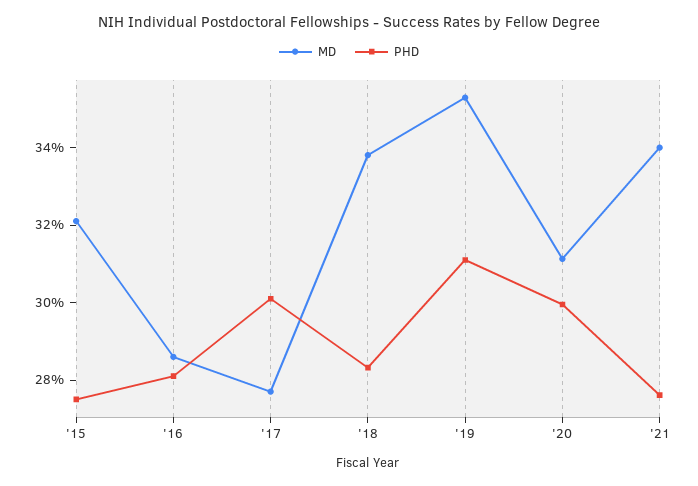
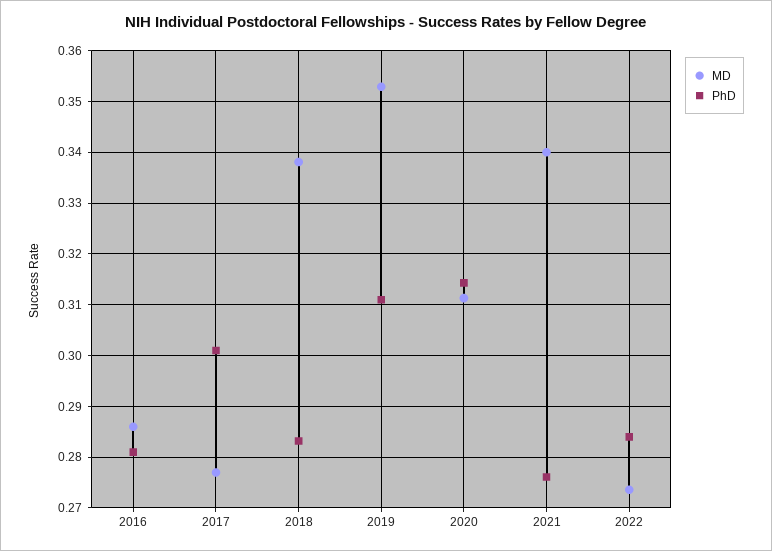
MD, '15: 0.32 -> none
PHD, '15: 0.275 -> none
PHD, '20: 0.3 -> 0.314
MD, 2022: none -> 0.274
PHD, 2022: none -> 0.284

